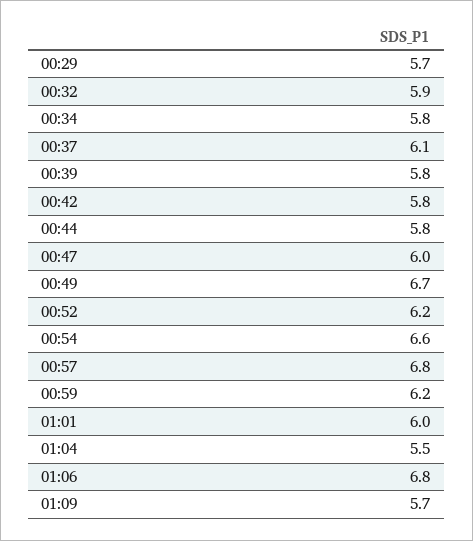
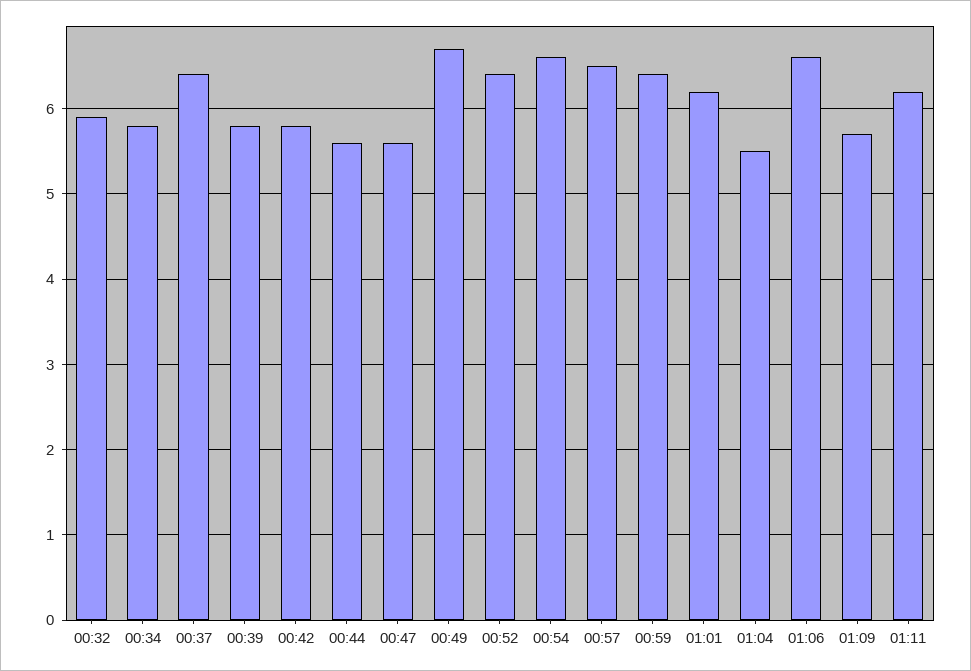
00:29: 5.7 -> none
00:37: 6.1 -> 6.4
00:44: 5.8 -> 5.6
00:47: 6 -> 5.6
00:52: 6.2 -> 6.4
00:57: 6.8 -> 6.5
00:59: 6.2 -> 6.4
01:01: 6 -> 6.2
01:06: 6.8 -> 6.6
01:11: none -> 6.2

